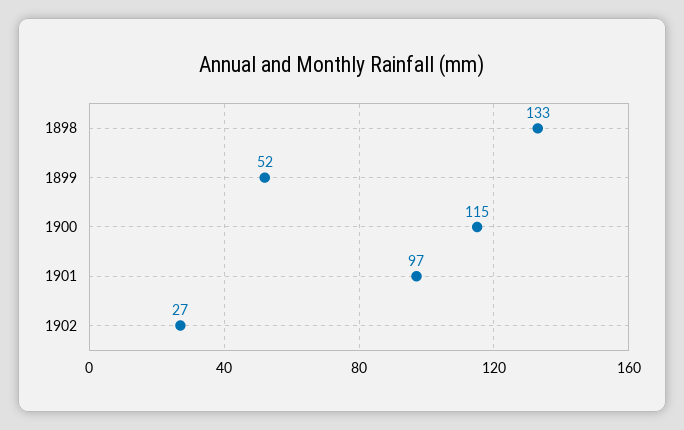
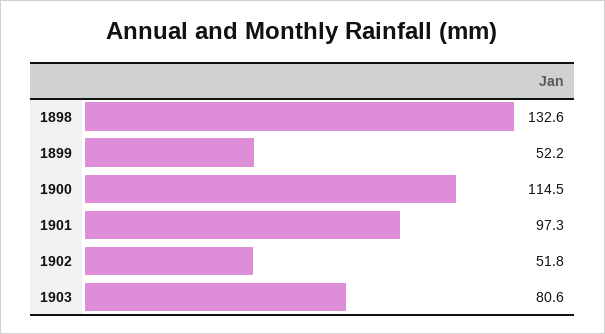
1902: 27 -> 51.8
1903: none -> 80.6

